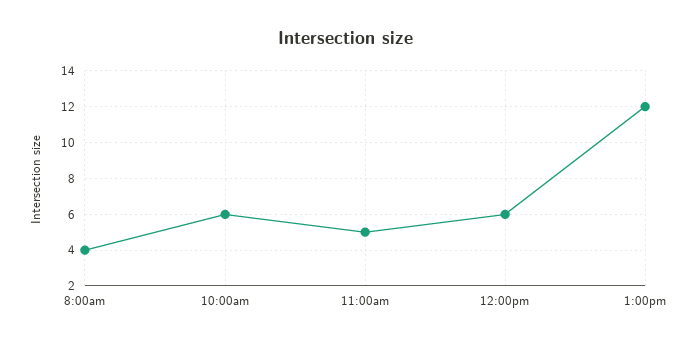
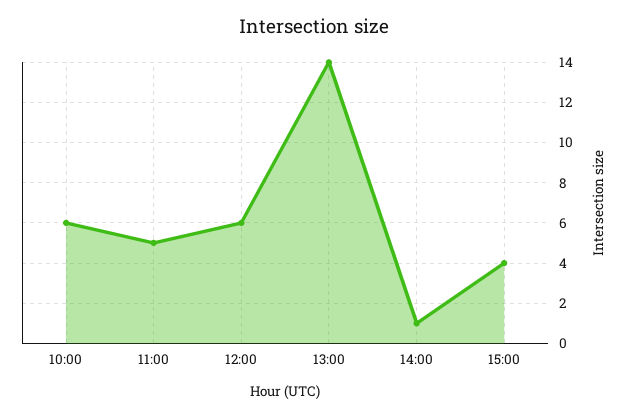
8:00am: 4 -> none
1:00pm: 12 -> 14
14:00: none -> 1
15:00: none -> 4

